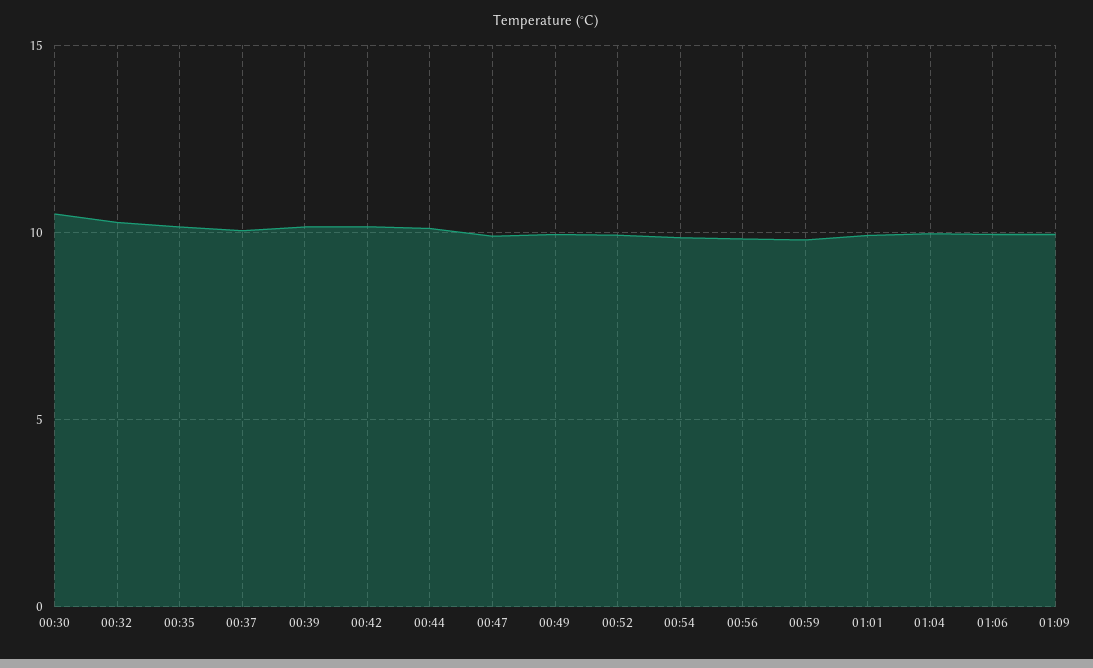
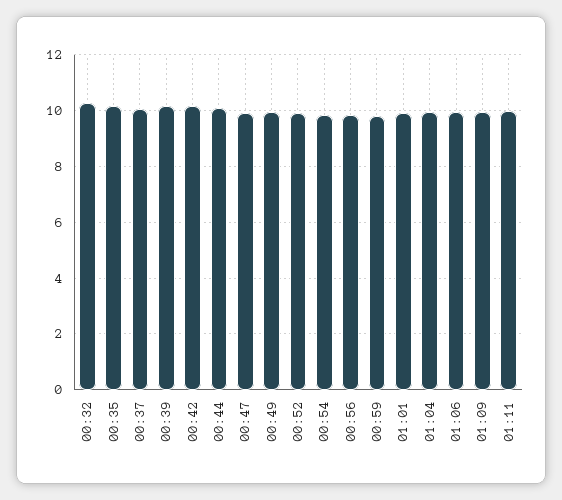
00:30: 10.5 -> none
01:11: none -> 10

